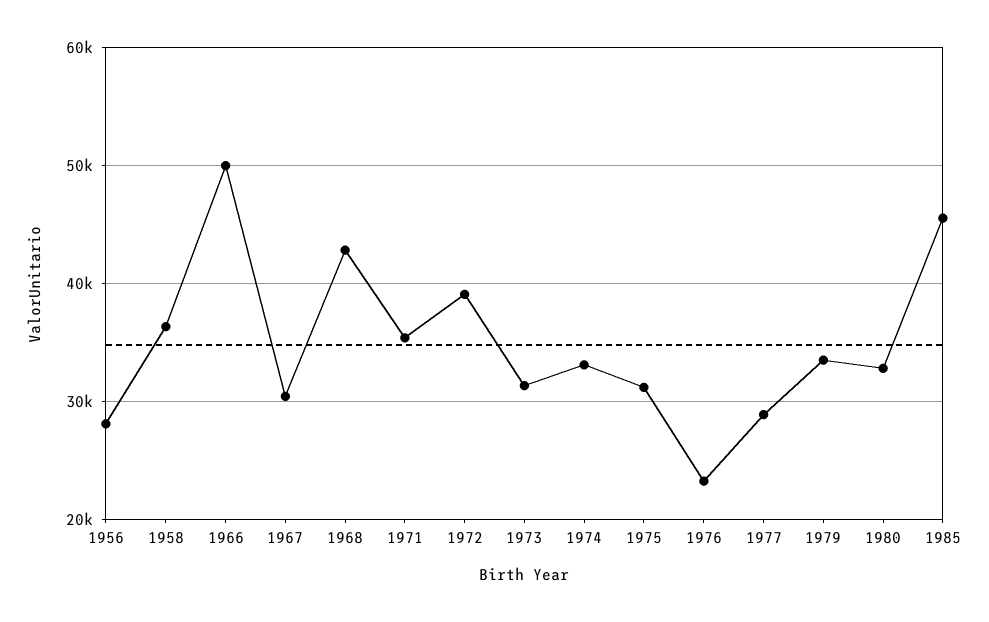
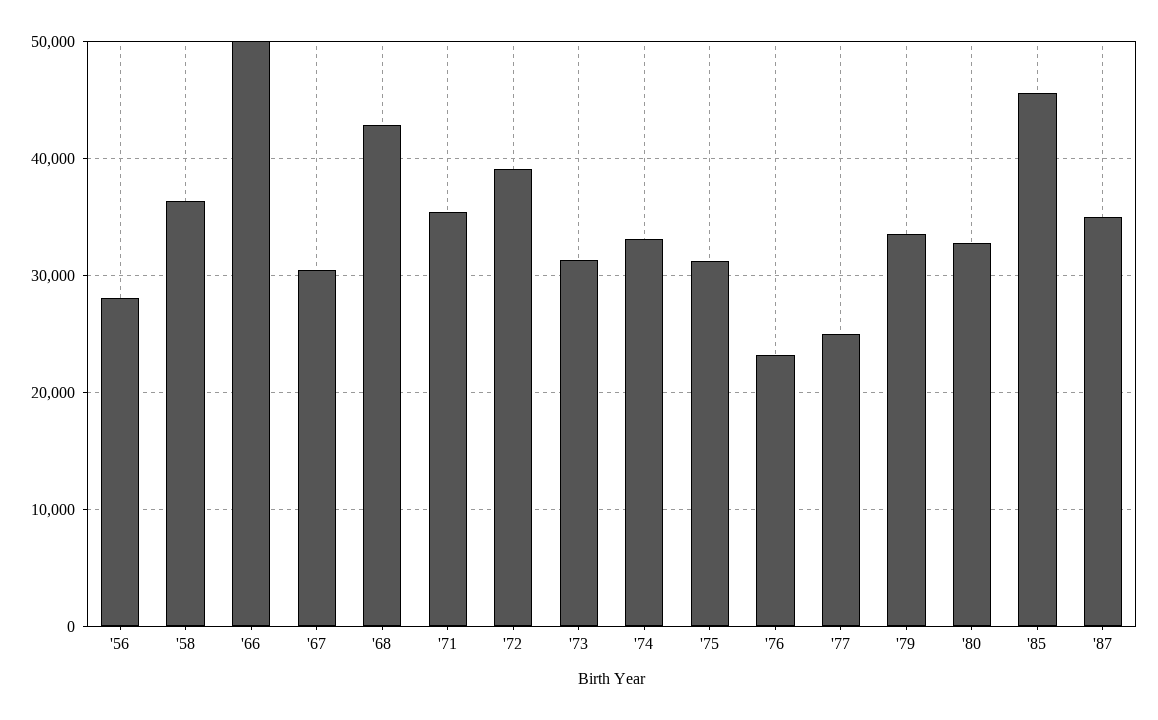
1977: 29000 -> 25000
'87: none -> 35000

